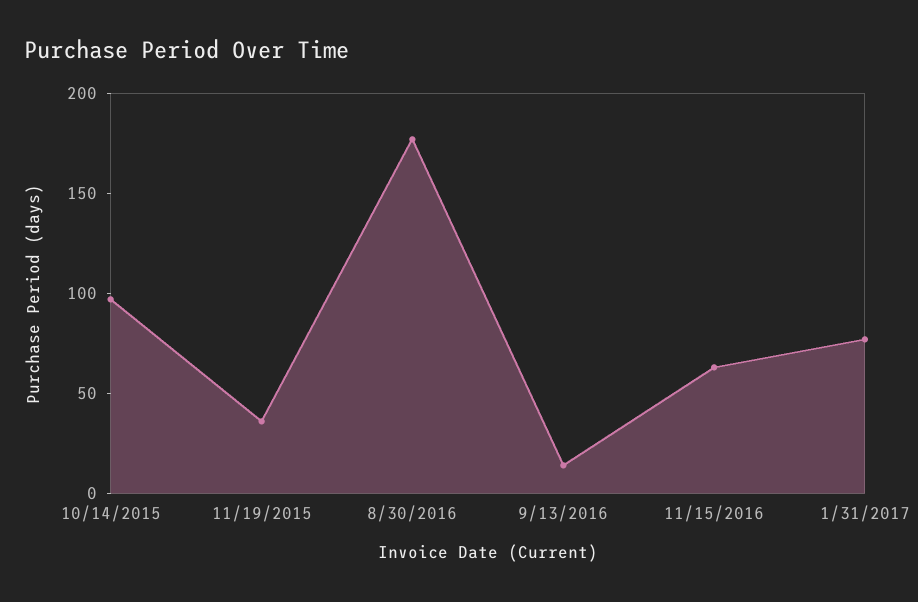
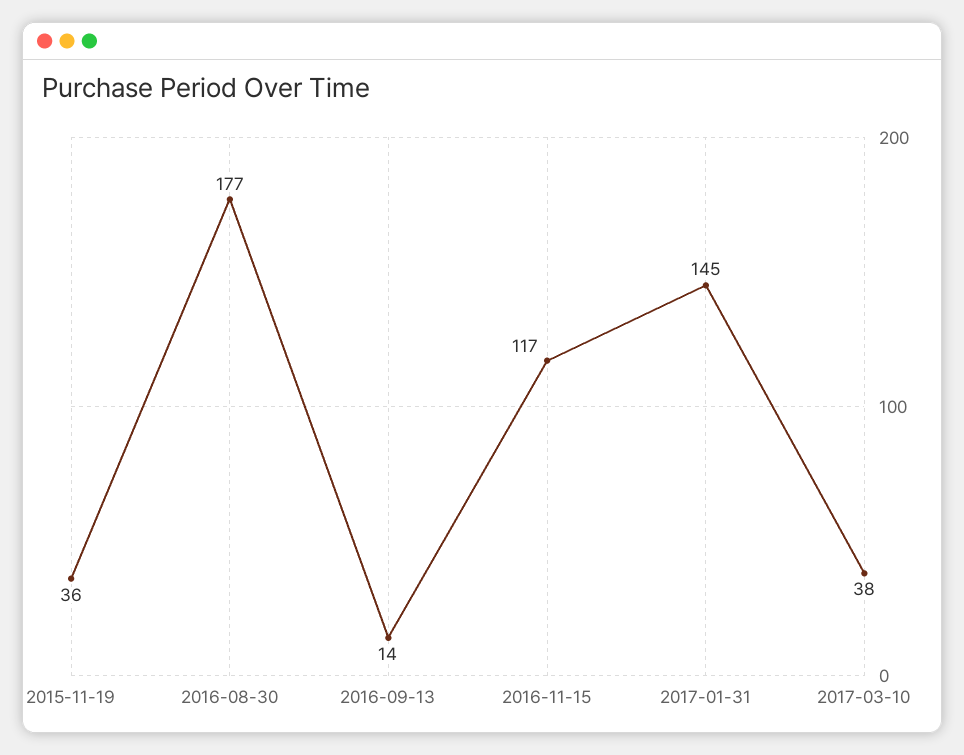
10/14/2015: 100 -> none
11/15/2016: 60 -> 117
1/31/2017: 80 -> 145
2017-03-10: none -> 38

